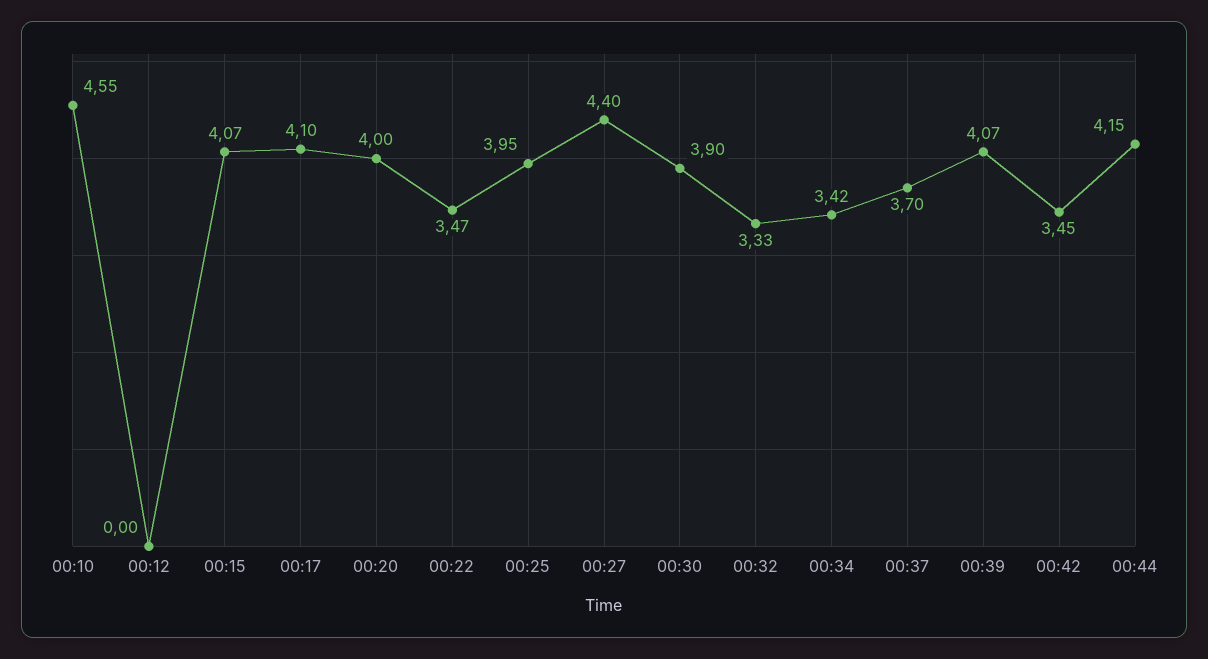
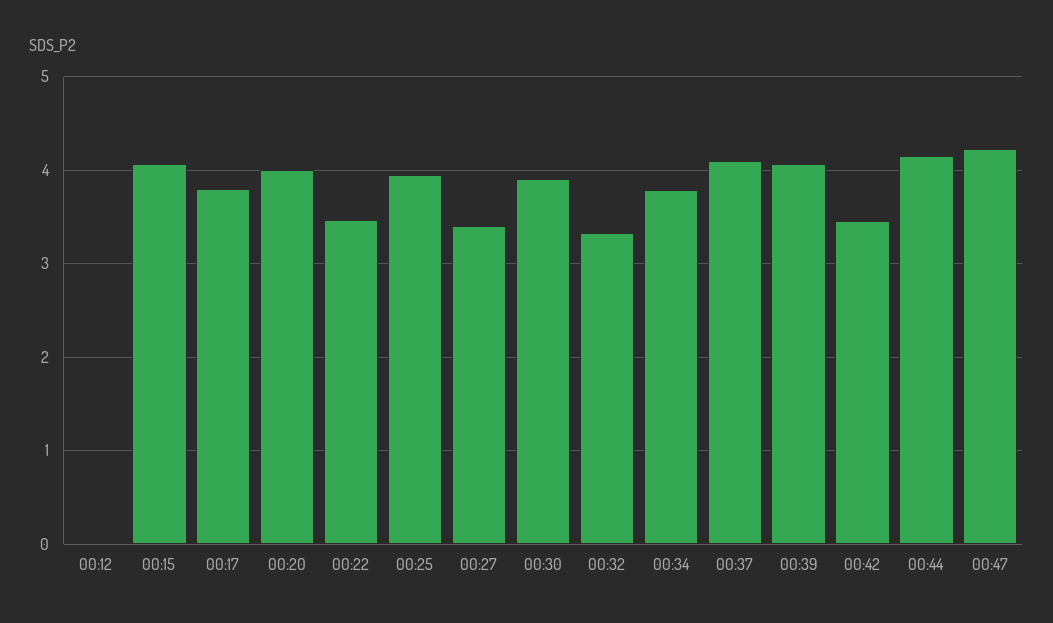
00:10: 4.55 -> none
00:17: 4.1 -> 3.8
00:27: 4.4 -> 3.4
00:34: 3.42 -> 3.8
00:37: 3.7 -> 4.1
00:47: none -> 4.2

